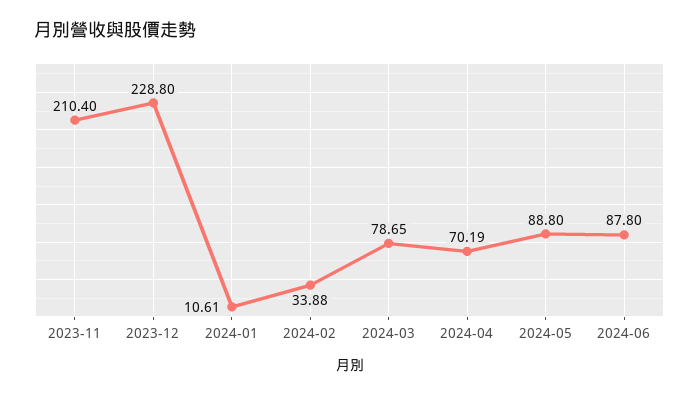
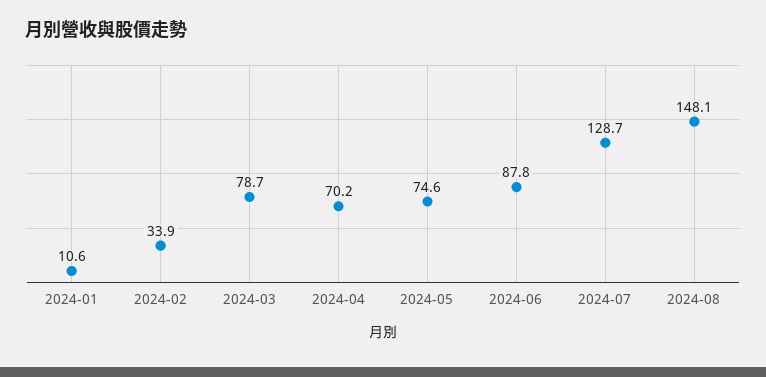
2023-11: 210.4 -> none
2023-12: 228.8 -> none
2024-05: 88.8 -> 74.6
2024-07: none -> 128.7
2024-08: none -> 148.1

